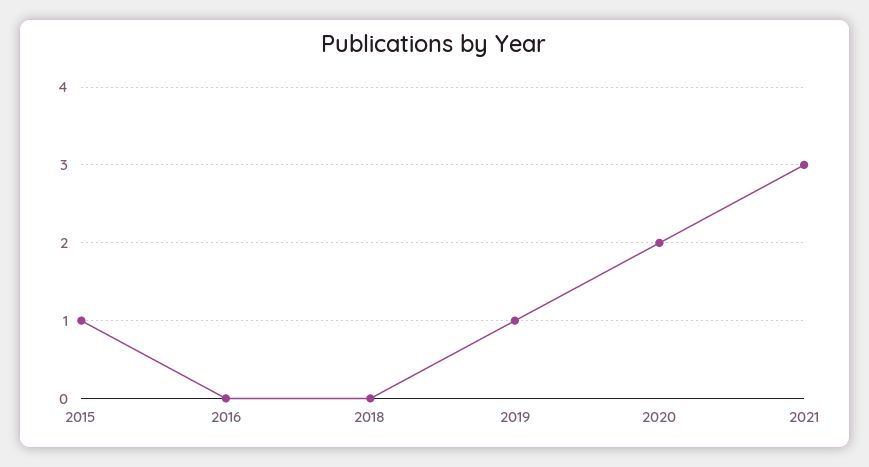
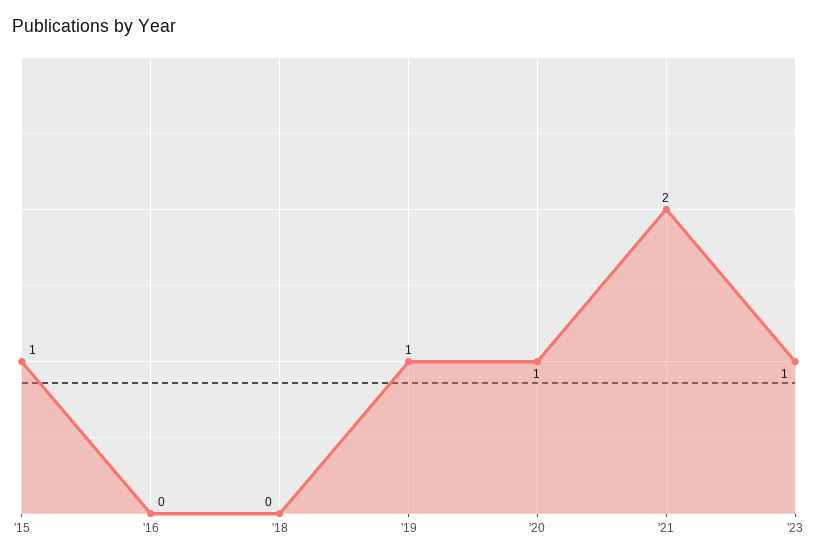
2020: 2 -> 1
2021: 3 -> 2
'23: none -> 1

